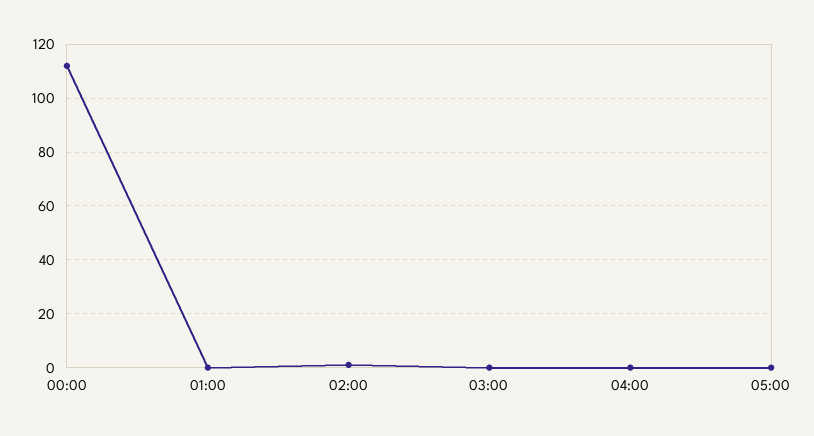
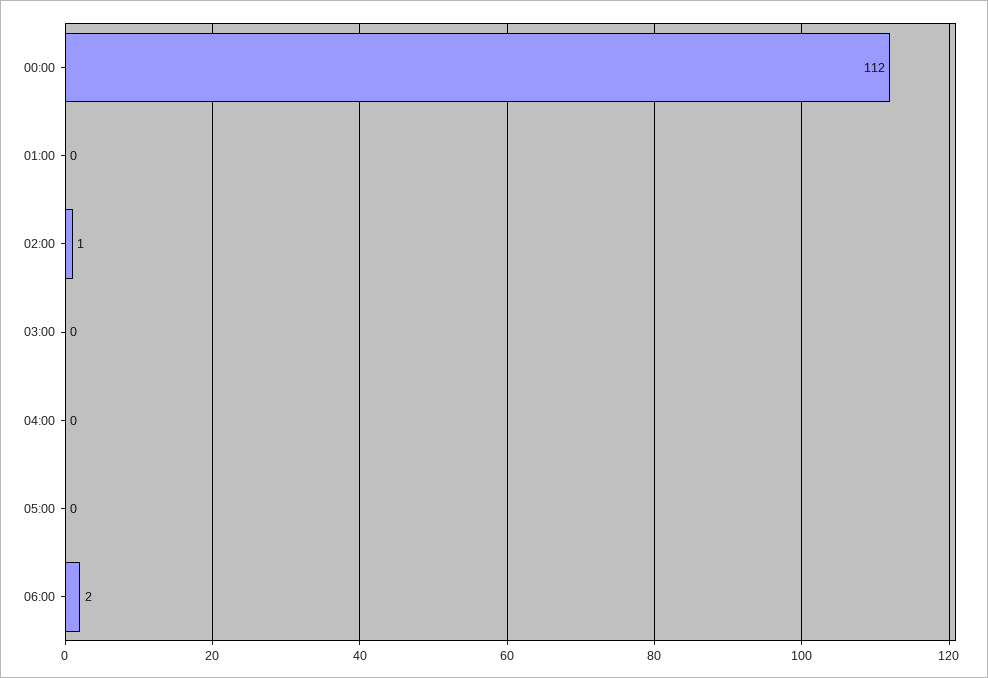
06:00: none -> 2

